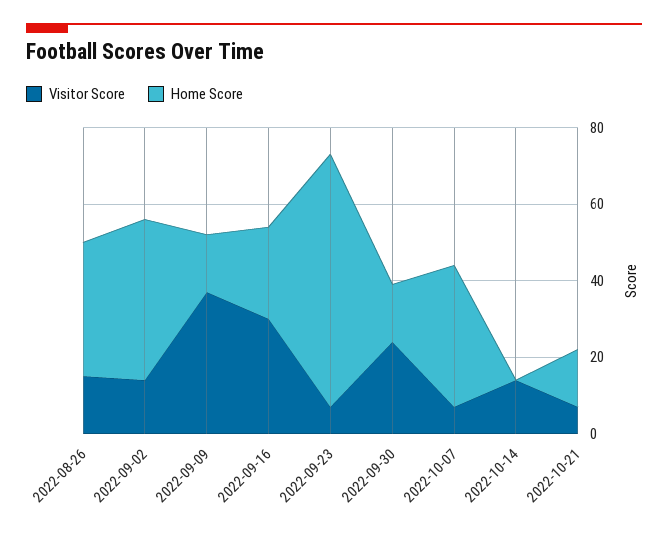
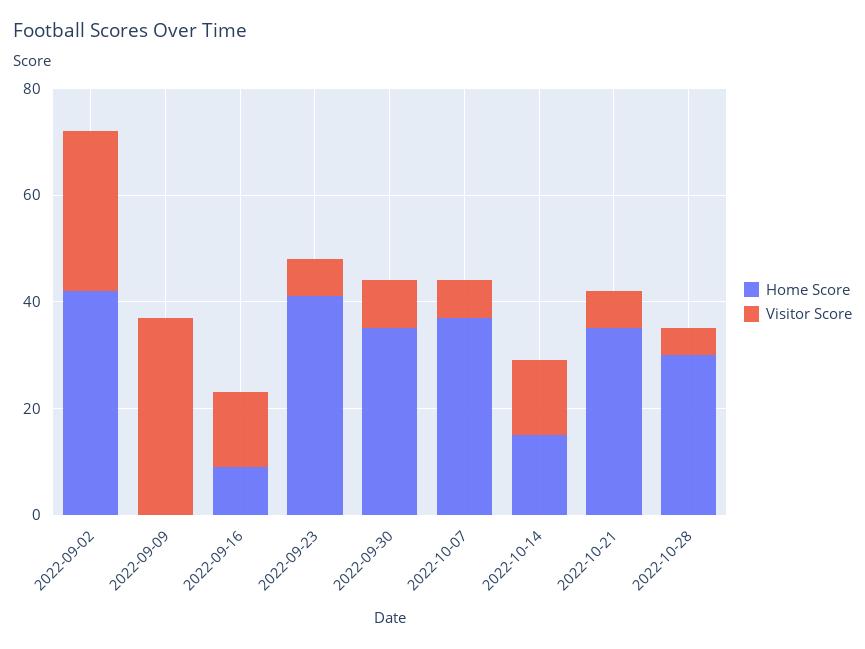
Visitor Score, 2022-08-26: 15 -> none
Home Score, 2022-08-26: 35 -> none
Visitor Score, 2022-09-02: 15 -> 30
Home Score, 2022-09-09: 15 -> 0
Visitor Score, 2022-09-16: 30 -> 15
Home Score, 2022-09-16: 25 -> 10
Home Score, 2022-09-23: 65 -> 40
Visitor Score, 2022-09-30: 25 -> 10
Home Score, 2022-09-30: 15 -> 35
Home Score, 2022-10-14: 0 -> 15
Home Score, 2022-10-21: 15 -> 35
Home Score, 2022-10-28: none -> 30
Visitor Score, 2022-10-28: none -> 5

